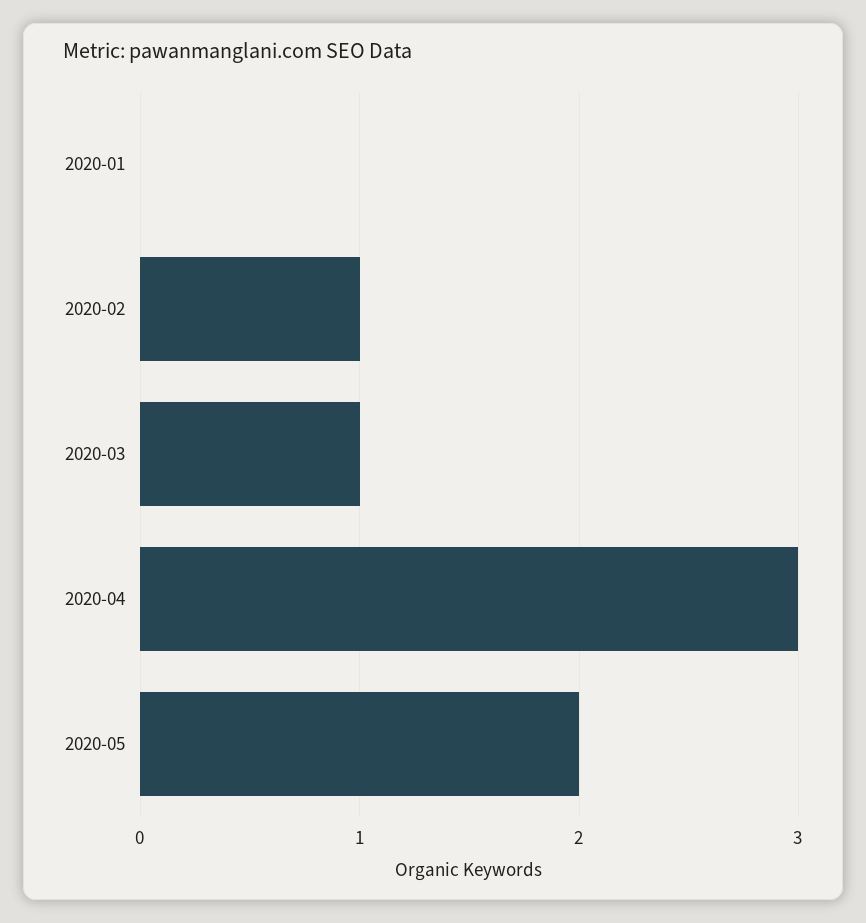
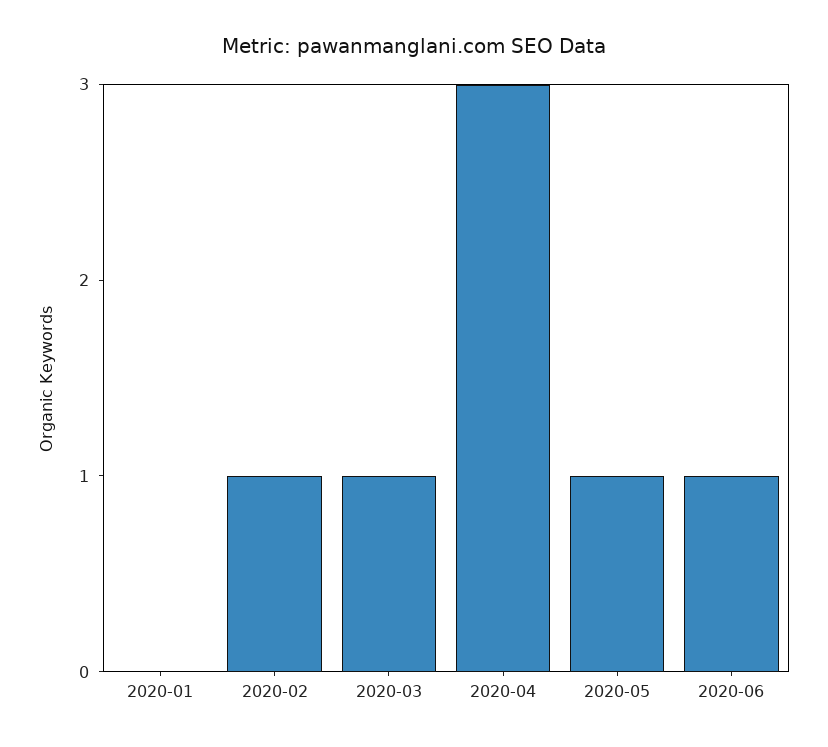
2020-05: 2 -> 1
2020-06: none -> 1

